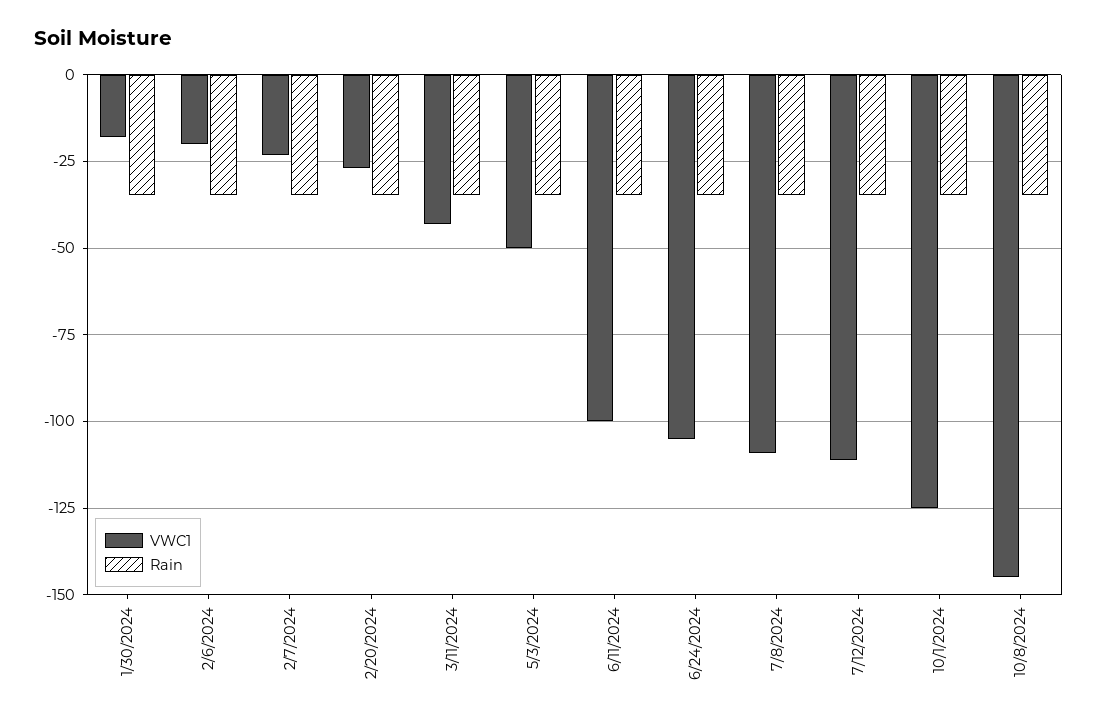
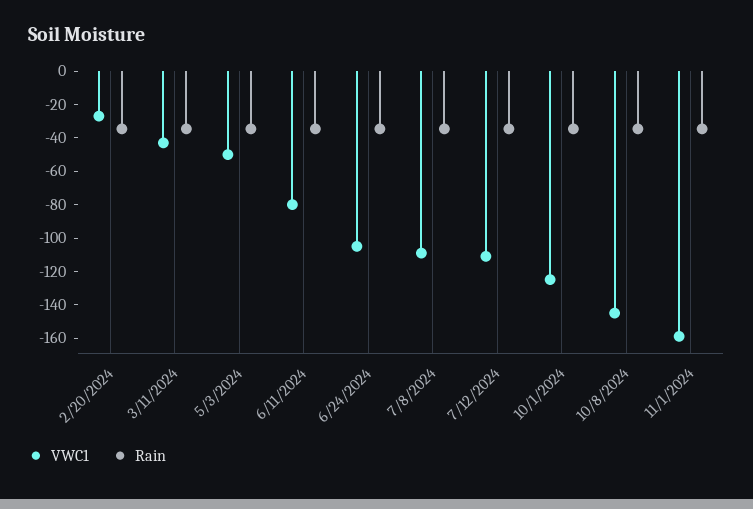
VWC1, 1/30/2024: -17.5 -> none
Rain, 1/30/2024: -35 -> none
VWC1, 2/6/2024: -20 -> none
Rain, 2/6/2024: -35 -> none
VWC1, 2/7/2024: -22.5 -> none
Rain, 2/7/2024: -35 -> none
VWC1, 6/11/2024: -100 -> -80
VWC1, 11/1/2024: none -> -160
Rain, 11/1/2024: none -> -35

